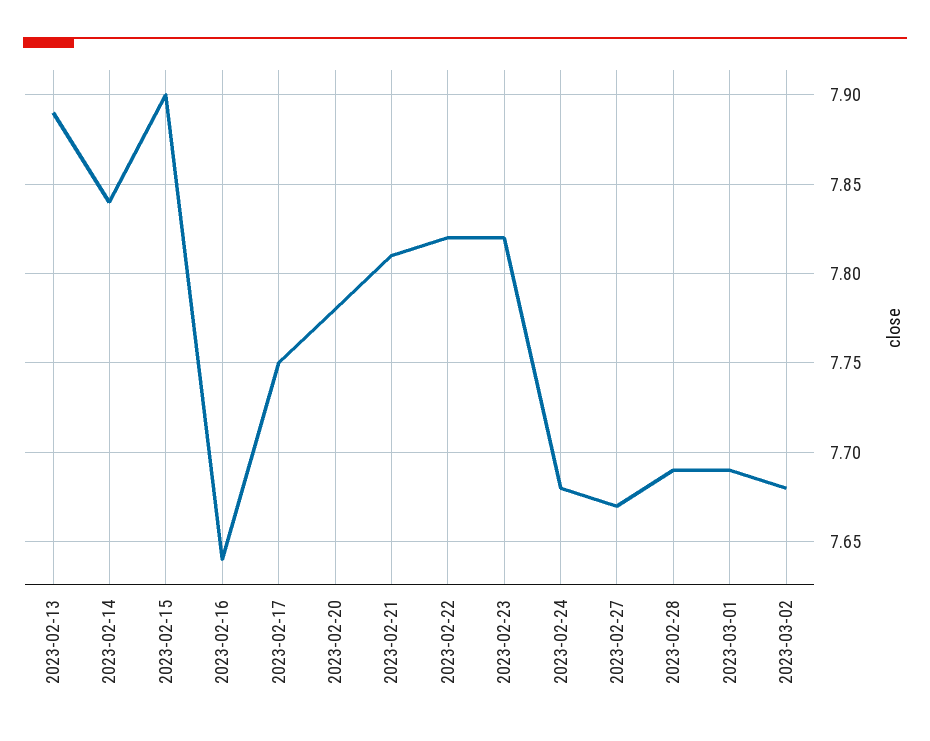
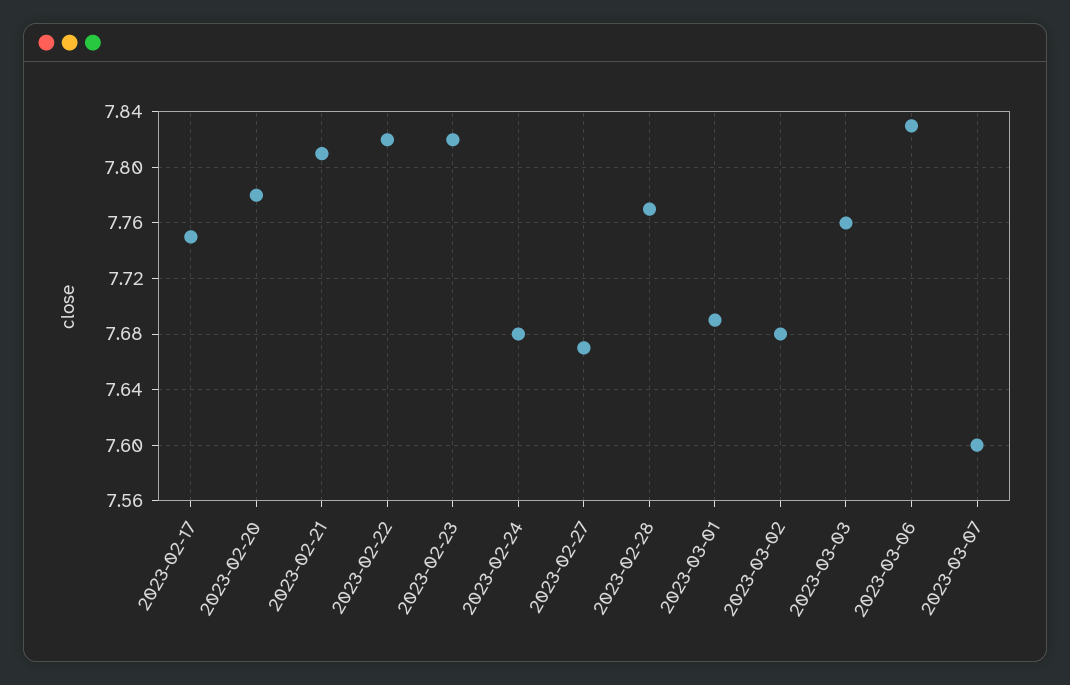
2023-02-13: 7.89 -> none
2023-02-14: 7.84 -> none
2023-02-15: 7.9 -> none
2023-02-16: 7.64 -> none
2023-02-28: 7.69 -> 7.77
2023-03-03: none -> 7.76
2023-03-06: none -> 7.83
2023-03-07: none -> 7.6

